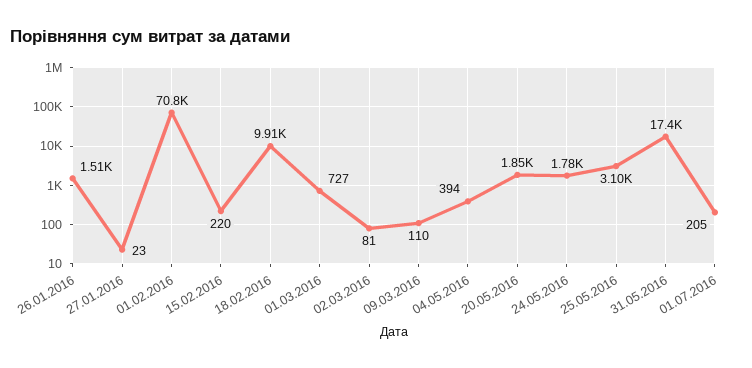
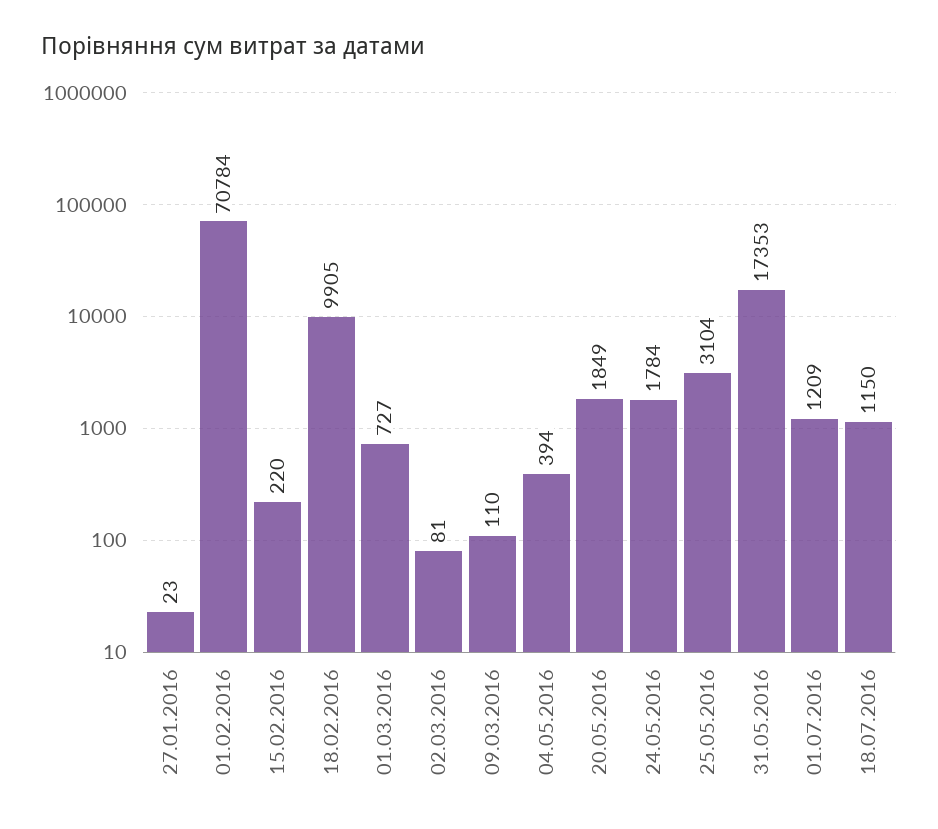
26.01.2016: 1510 -> none
01.07.2016: 205 -> 1209
18.07.2016: none -> 1150

